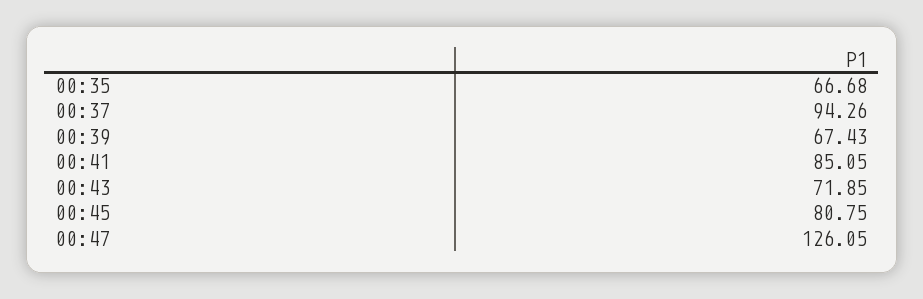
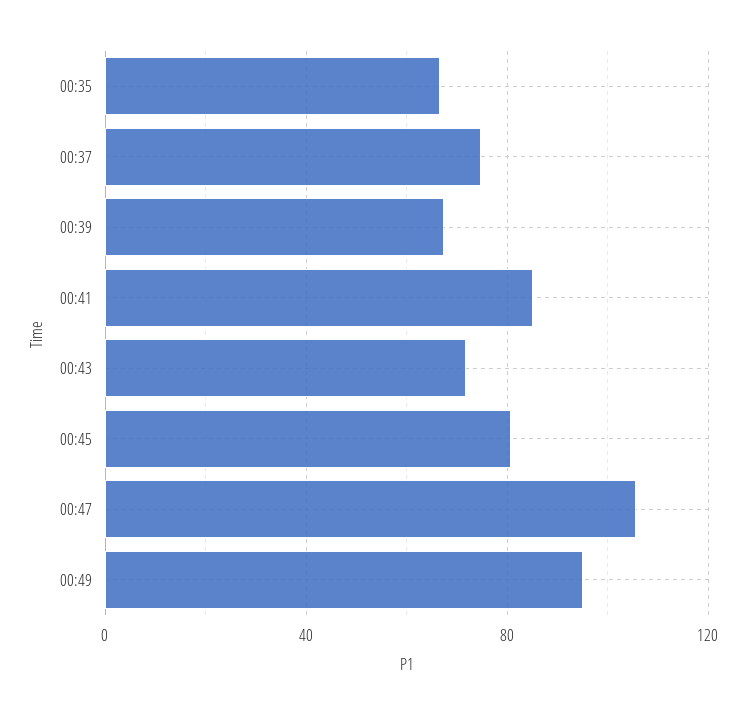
00:37: 94.26 -> 75
00:47: 126.05 -> 105
00:49: none -> 95

